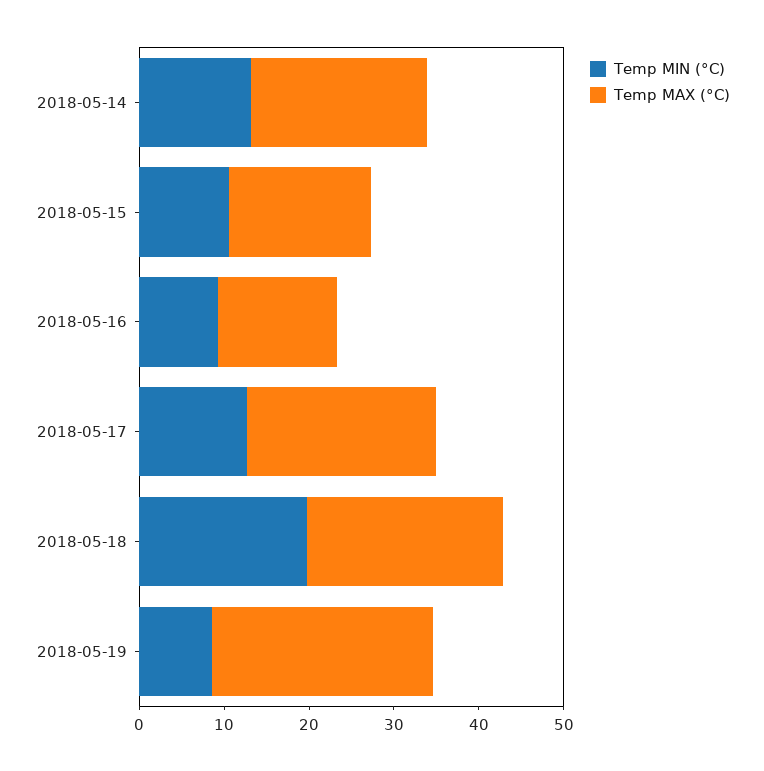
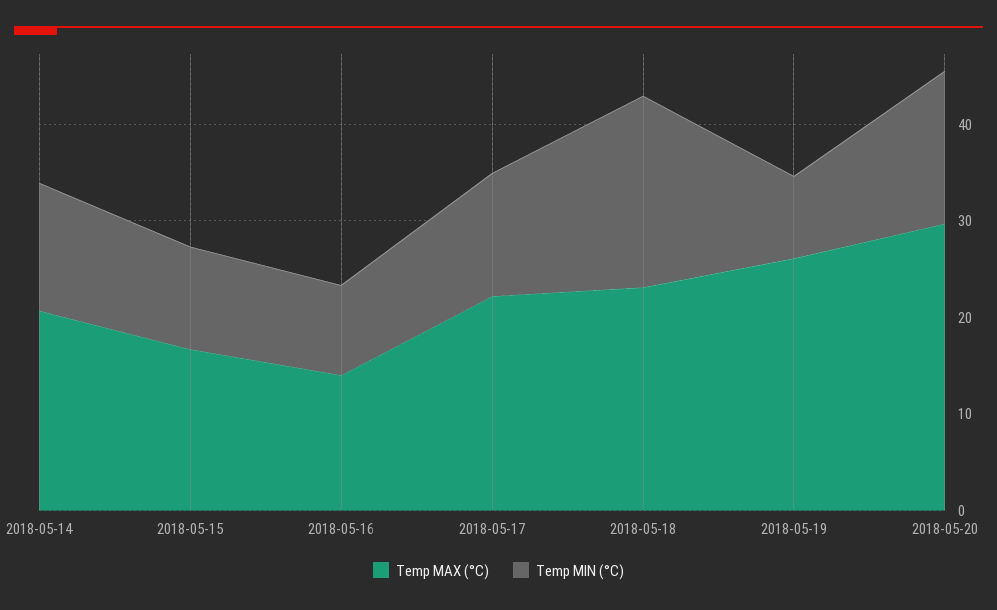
Temp MAX (°C), 2018-05-20: none -> 30
Temp MIN (°C), 2018-05-20: none -> 16

